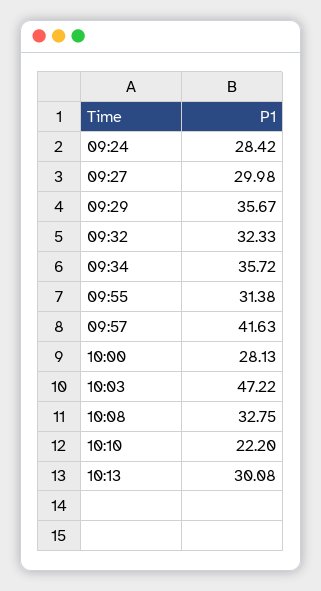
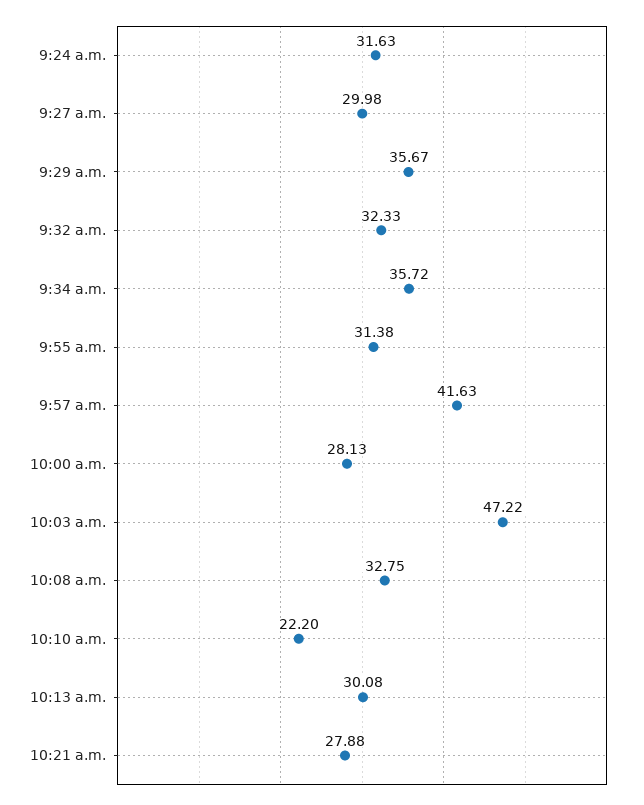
09:24: 28.42 -> 31.63
10:21 a.m.: none -> 27.88

